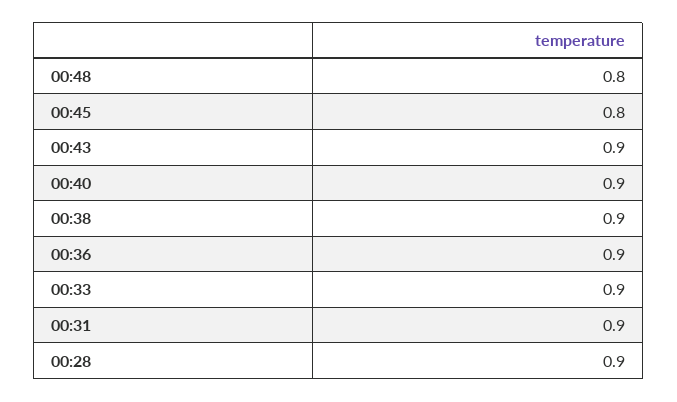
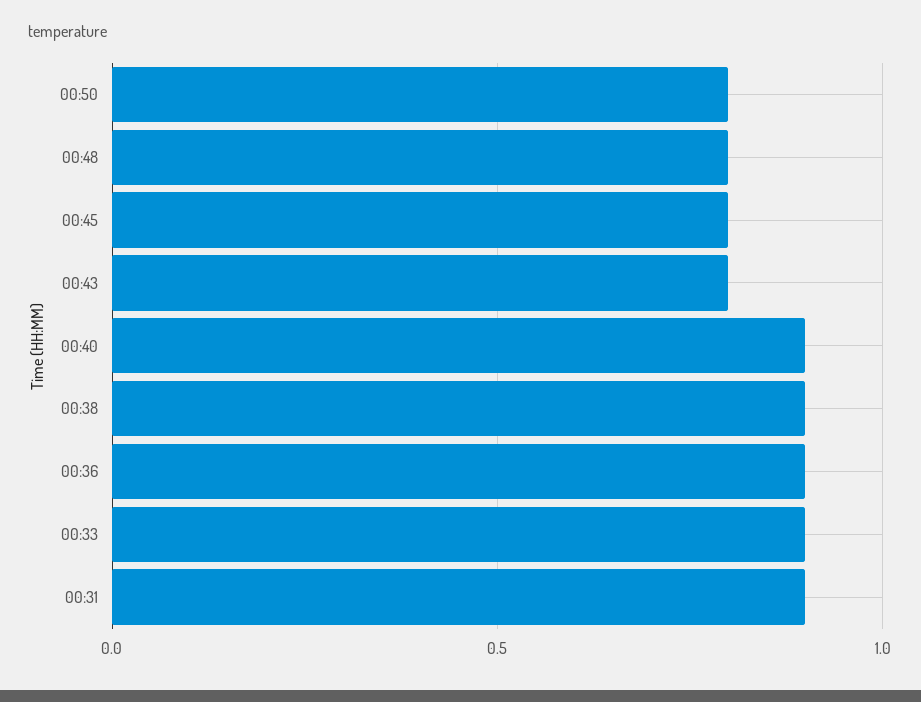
00:43: 0.9 -> 0.8
00:28: 0.9 -> none
00:50: none -> 0.8

